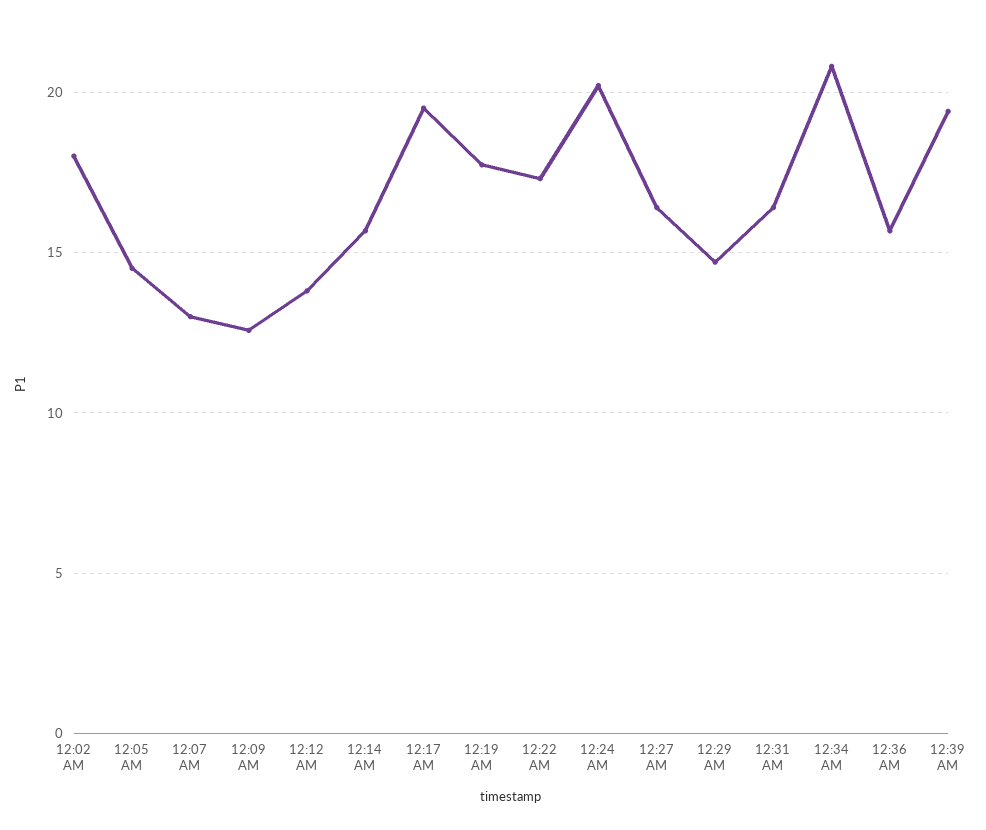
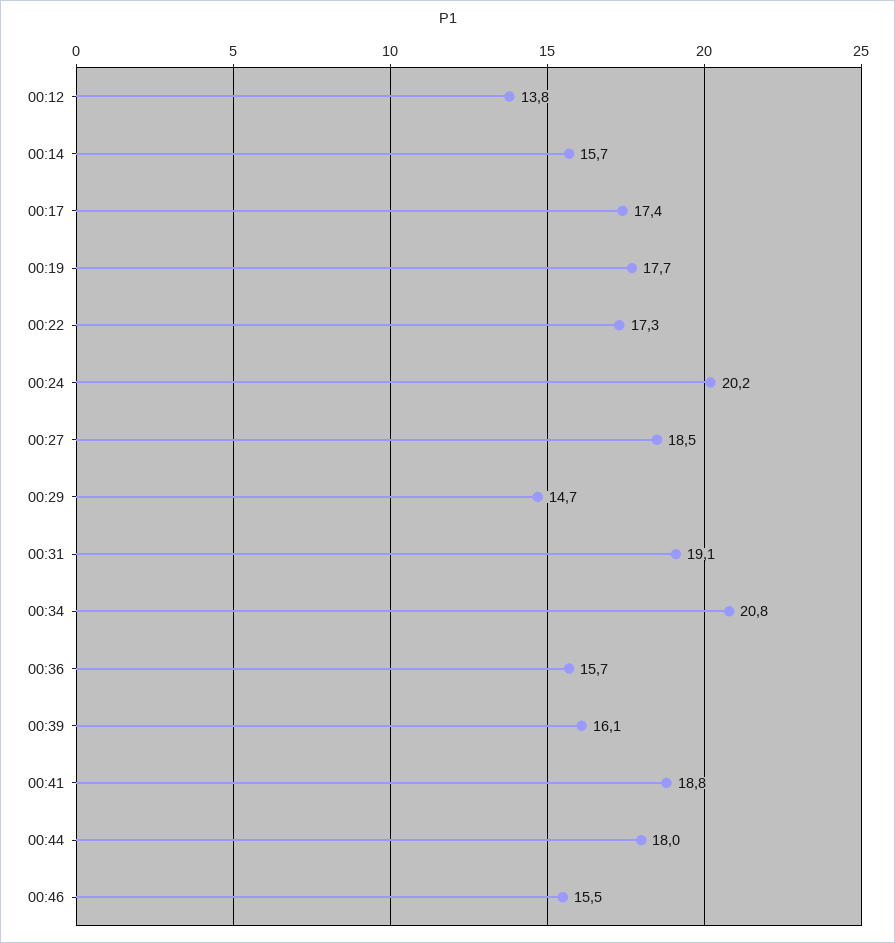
12:02 AM: 18 -> none
12:05 AM: 14.5 -> none
12:07 AM: 13 -> none
12:09 AM: 12.5 -> none
12:17 AM: 19.5 -> 17.4
12:27 AM: 16.5 -> 18.5
12:31 AM: 16.5 -> 19.1
12:39 AM: 19.5 -> 16.1
00:41: none -> 18.8
00:44: none -> 18
00:46: none -> 15.5

